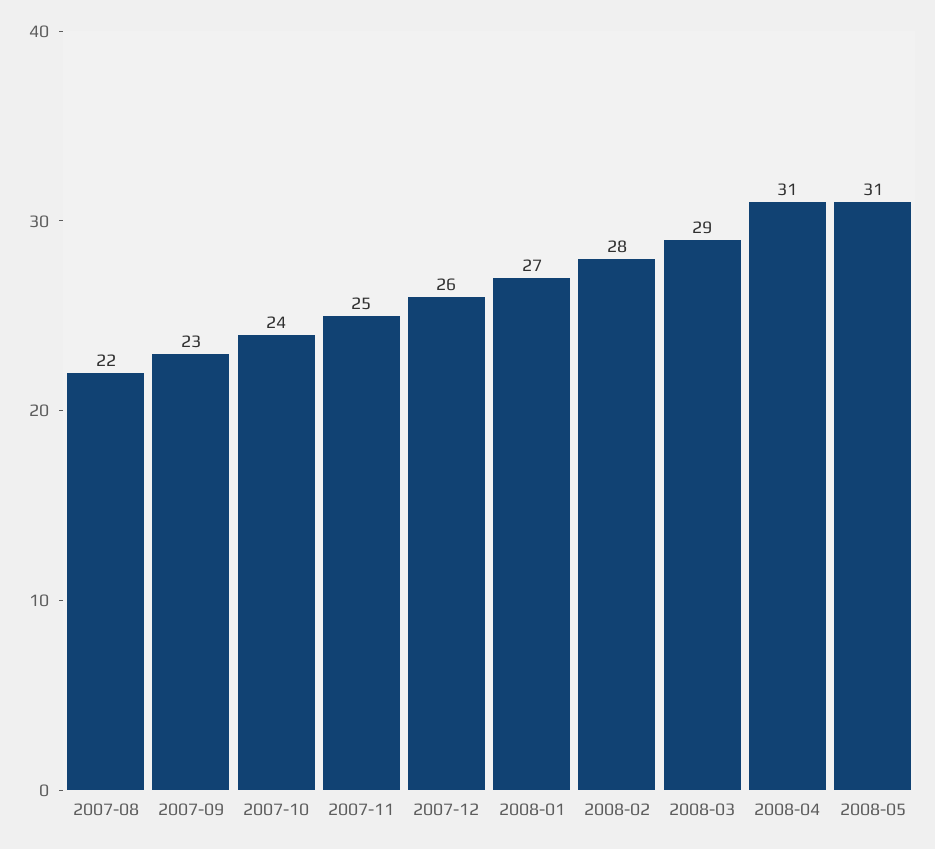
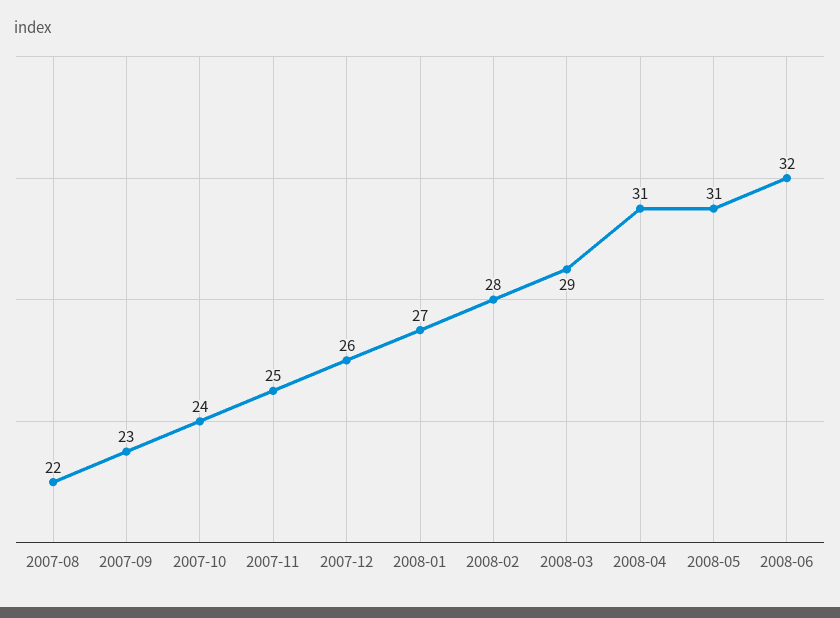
2008-06: none -> 32

